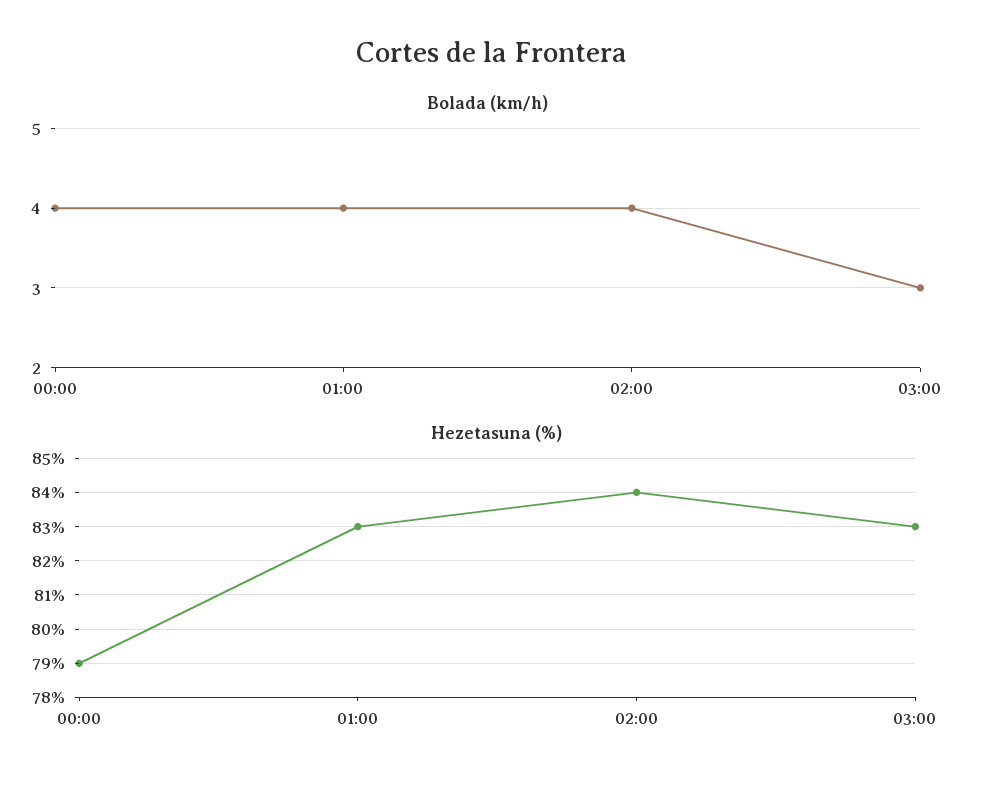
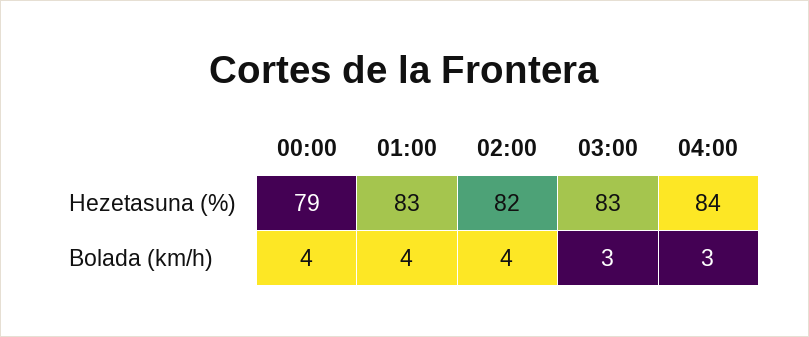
Hezetasuna (%), 02:00: 84 -> 82
Hezetasuna (%), 04:00: none -> 84
Bolada (km/h), 04:00: none -> 3

